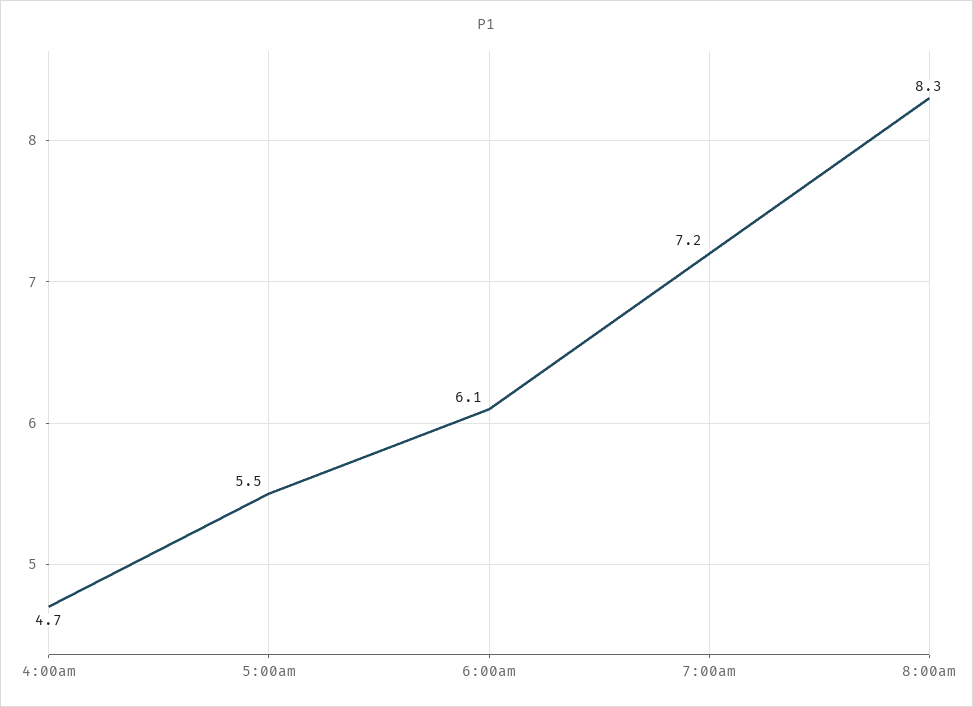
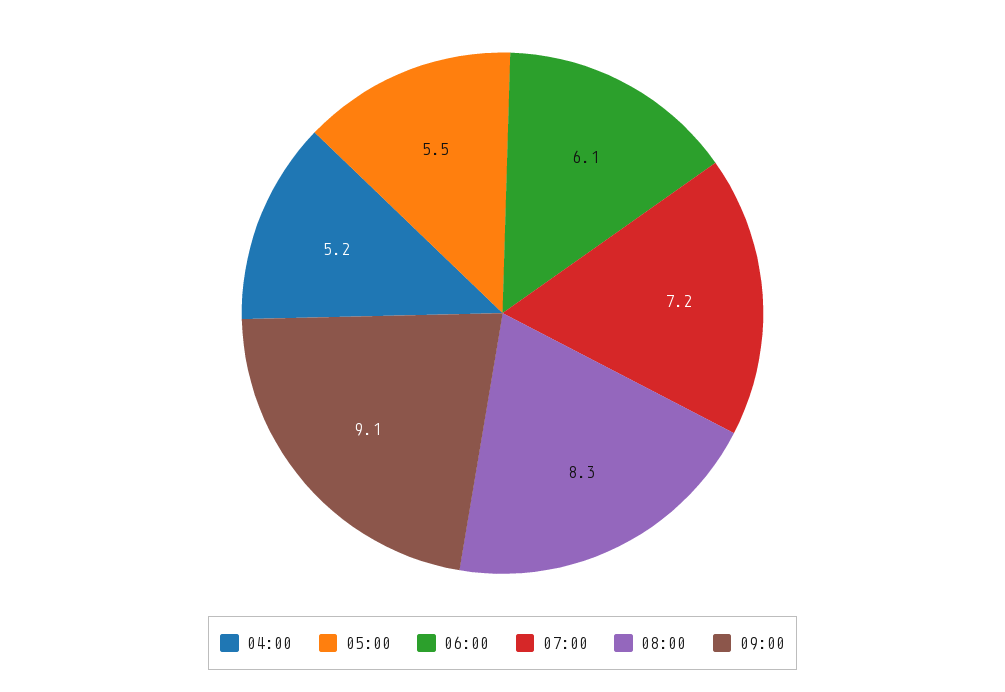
4:00am: 4.7 -> 5.2
09:00: none -> 9.1

